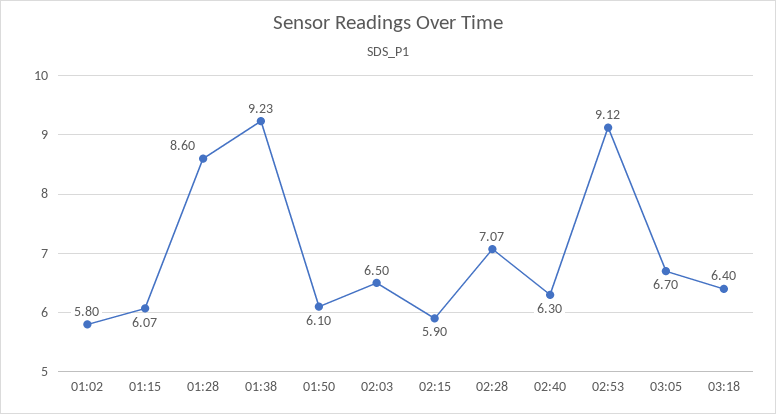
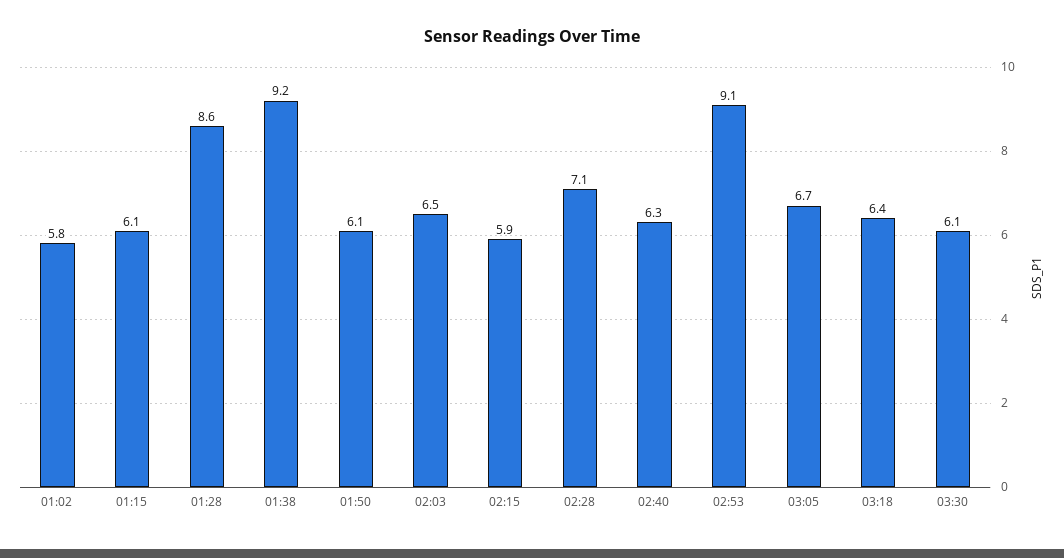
03:30: none -> 6.1

